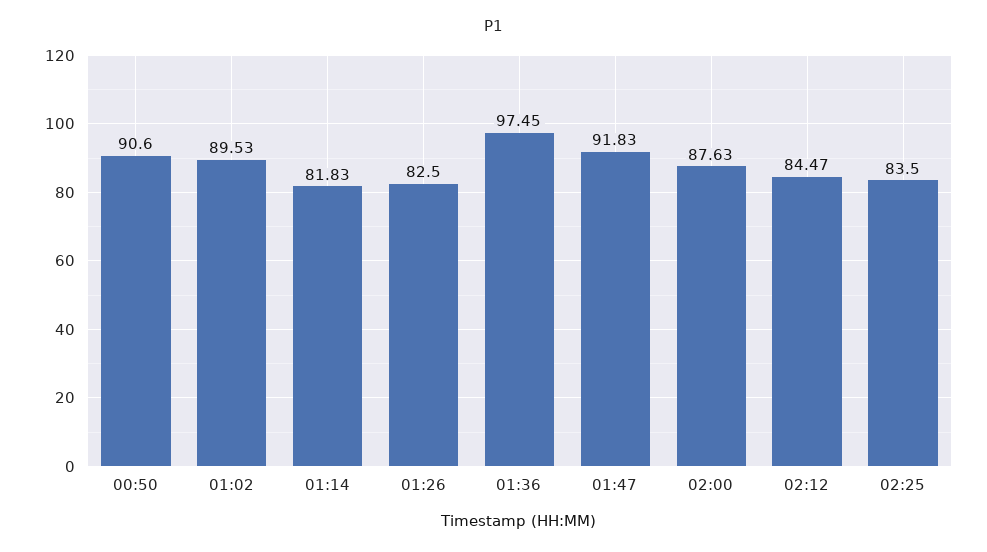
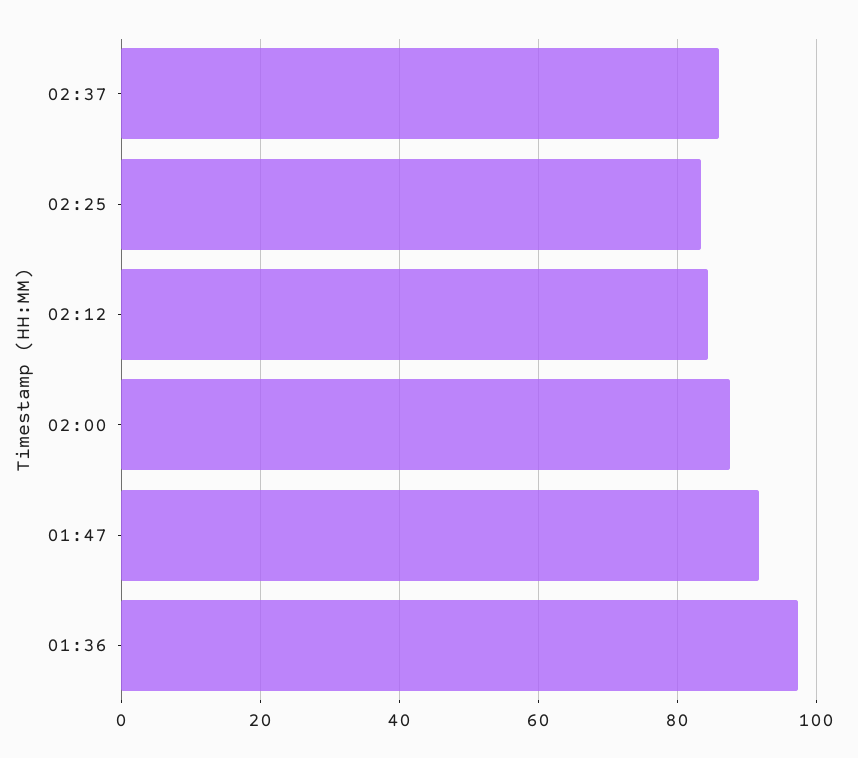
00:50: 90.6 -> none
01:02: 89.53 -> none
01:14: 81.83 -> none
01:26: 82.5 -> none
02:37: none -> 86

